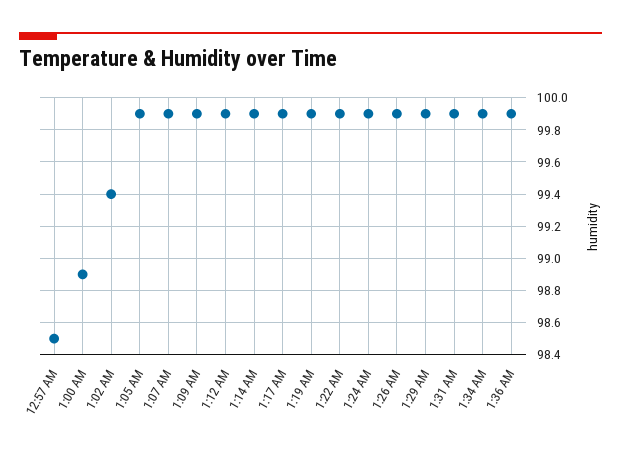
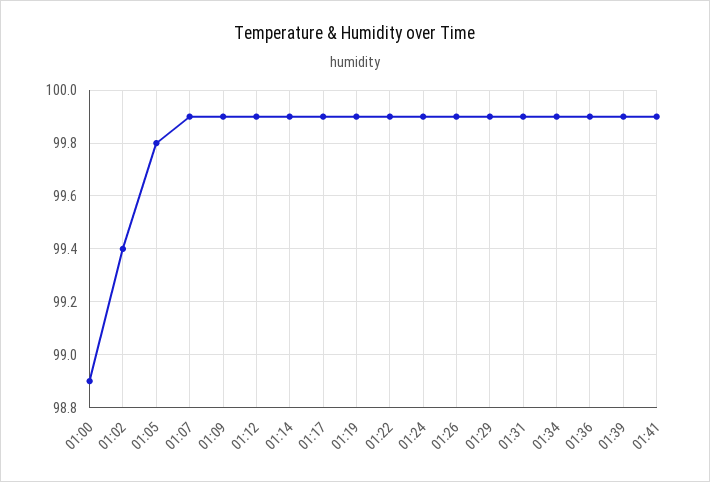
12:57 AM: 98.5 -> none
1:05 AM: 99.9 -> 99.8
01:39: none -> 99.9
01:41: none -> 99.9

